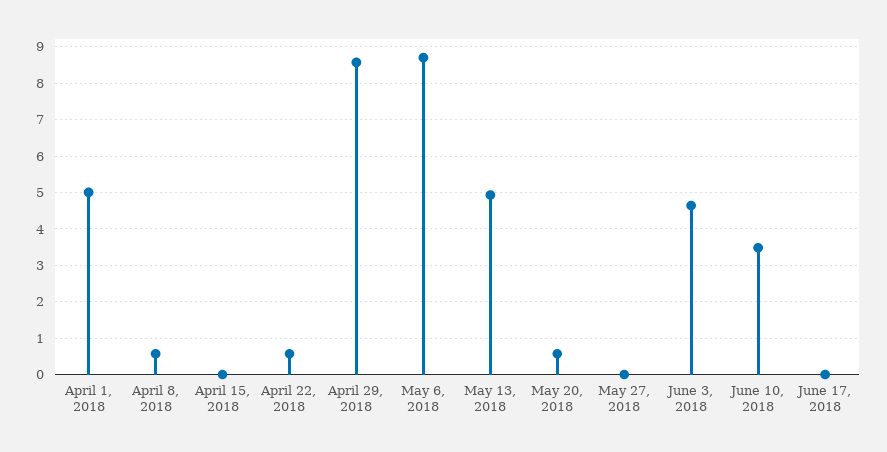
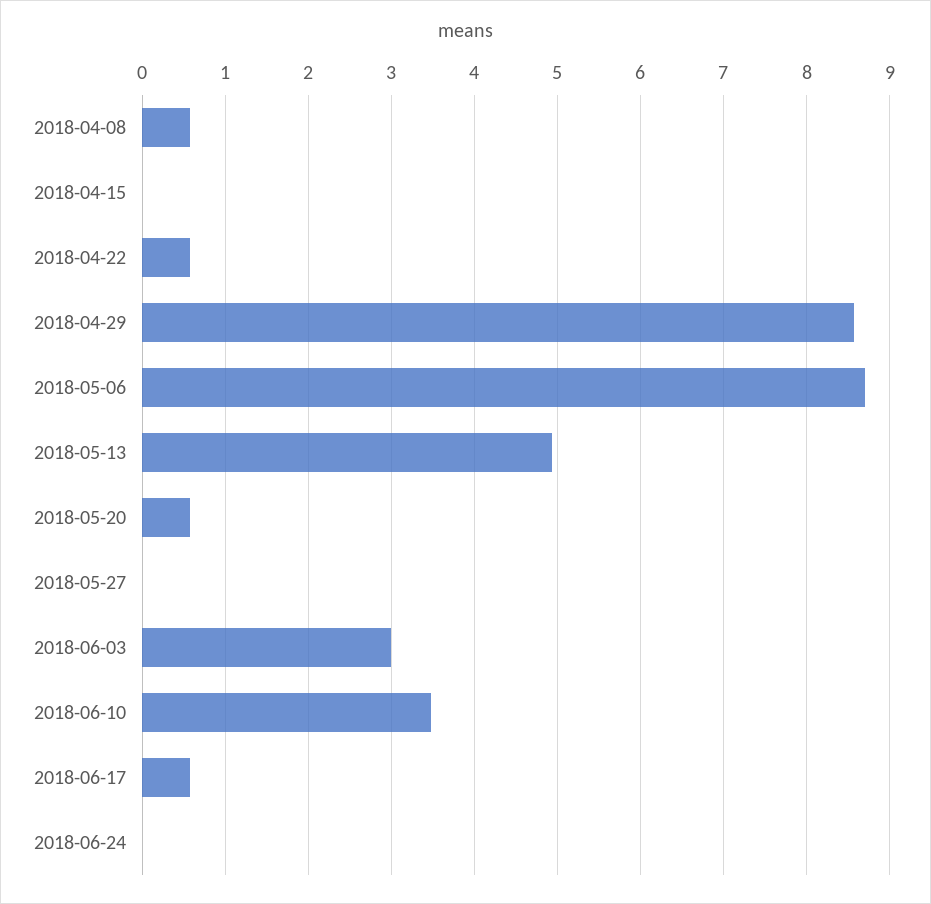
April 1, 2018: 5 -> none
June 3, 2018: 4.6 -> 3
June 17, 2018: 0 -> 0.6
2018-06-24: none -> 0

